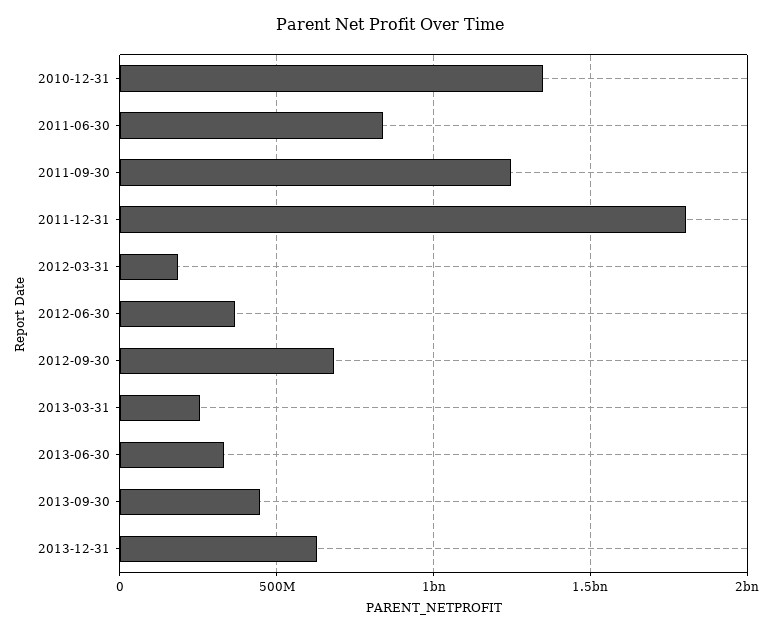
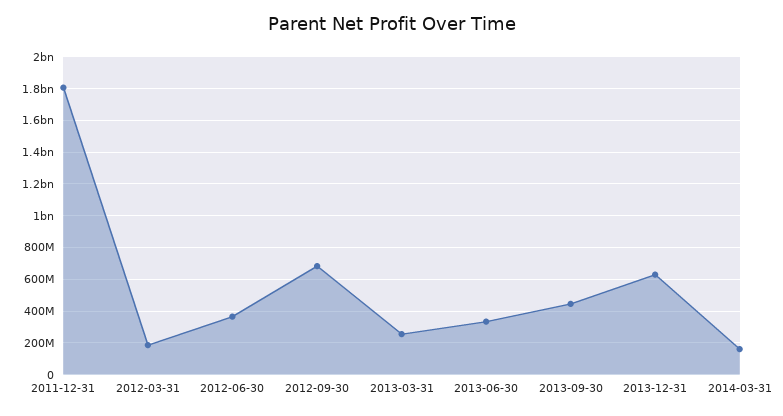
2010-12-31: 1350000000 -> none
2011-06-30: 850000000 -> none
2011-09-30: 1250000000 -> none
2014-03-31: none -> 150000000

